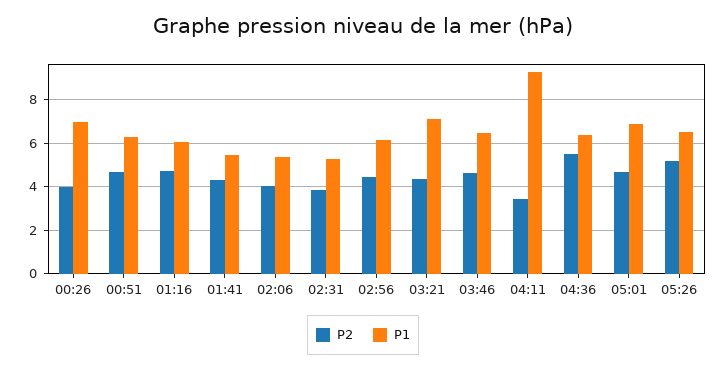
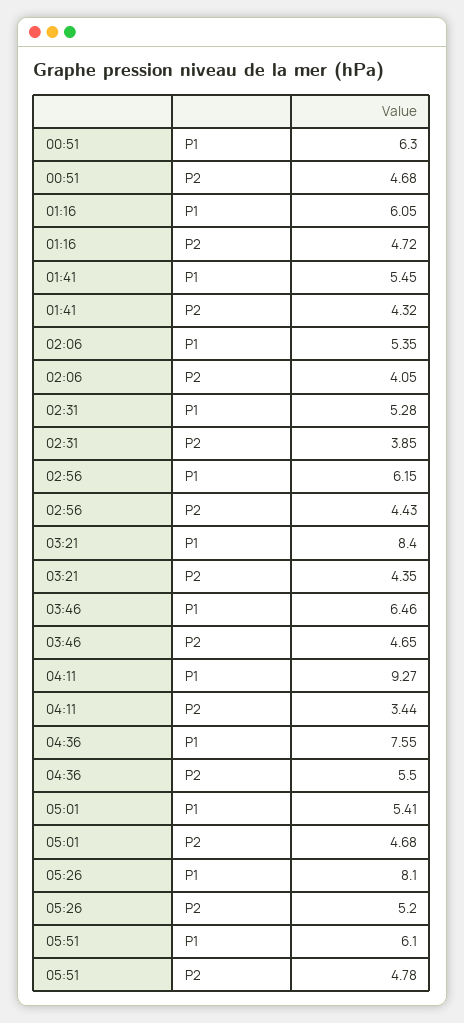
P2, 00:26: 4 -> none
P1, 00:26: 7 -> none
P1, 03:21: 7 -> 8.4
P1, 04:36: 6.5 -> 7.55
P1, 05:01: 7 -> 5.41
P1, 05:26: 6.5 -> 8.1
P1, 05:51: none -> 6.1
P2, 05:51: none -> 4.78

